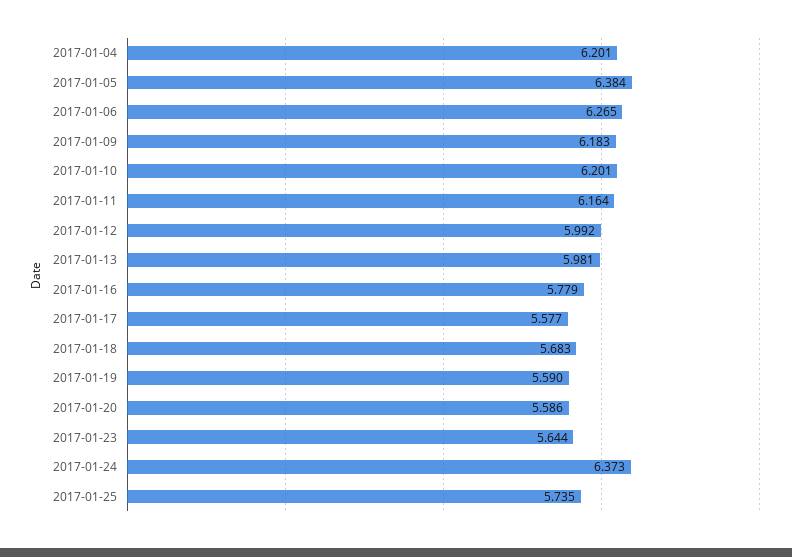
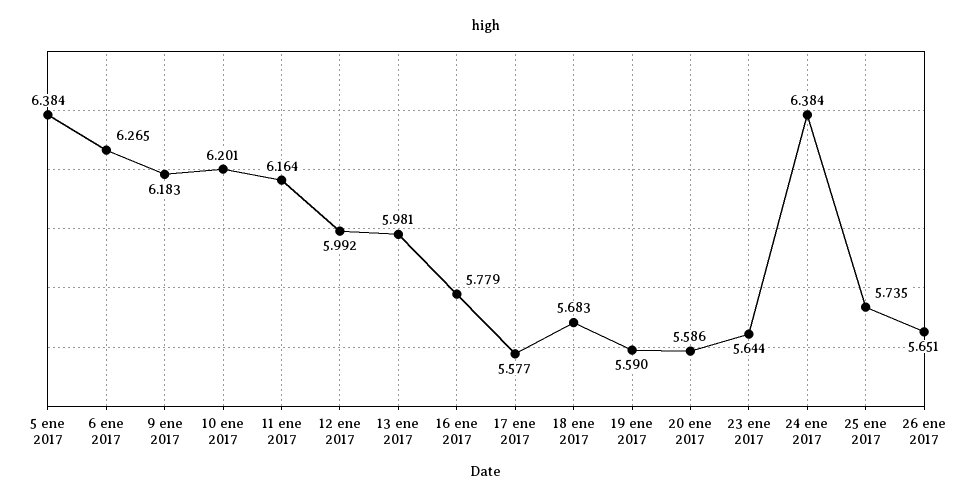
2017-01-04: 6.201 -> none
2017-01-24: 6.373 -> 6.384
26 ene 2017: none -> 5.651

